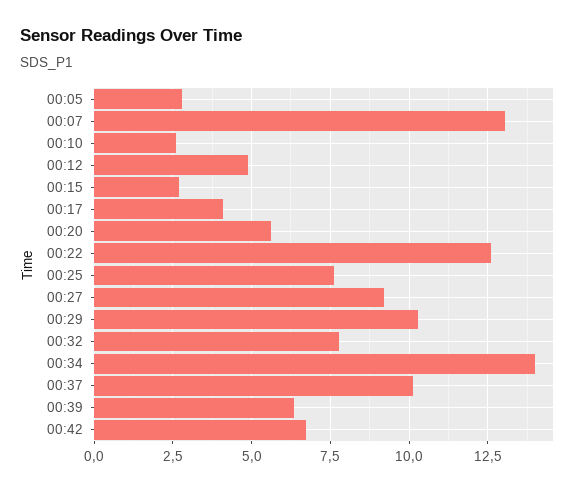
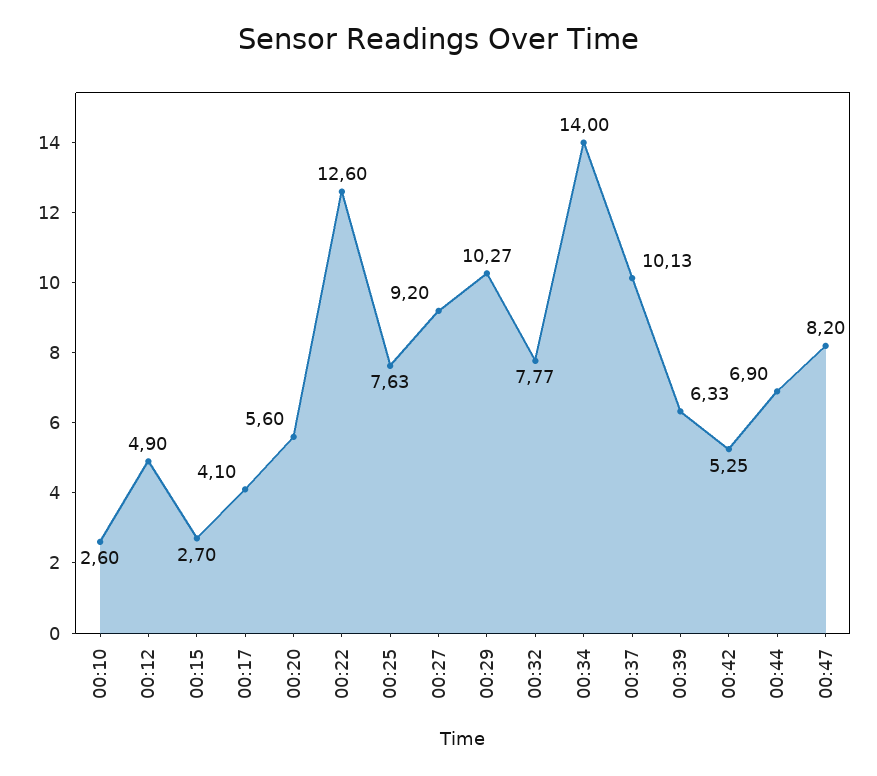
00:05: 2.75 -> none
00:07: 13 -> none
00:42: 6.75 -> 5.25
00:44: none -> 6.9
00:47: none -> 8.2

